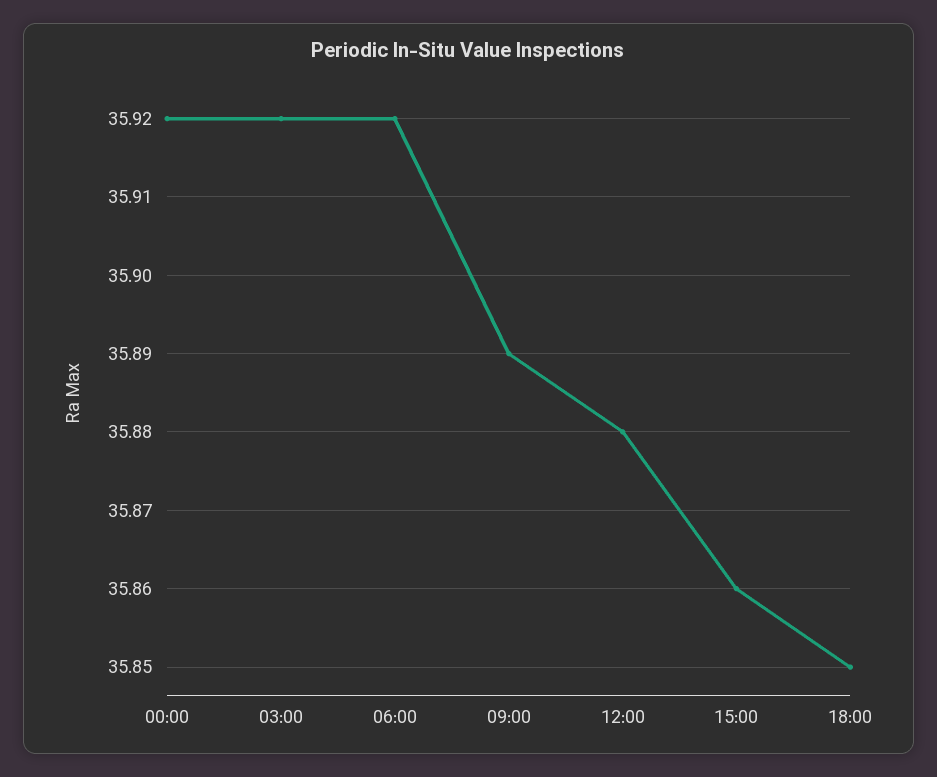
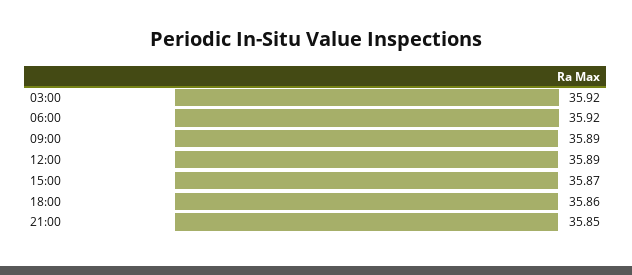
00:00: 35.92 -> none
12:00: 35.88 -> 35.89
15:00: 35.86 -> 35.87
18:00: 35.85 -> 35.86
21:00: none -> 35.85

